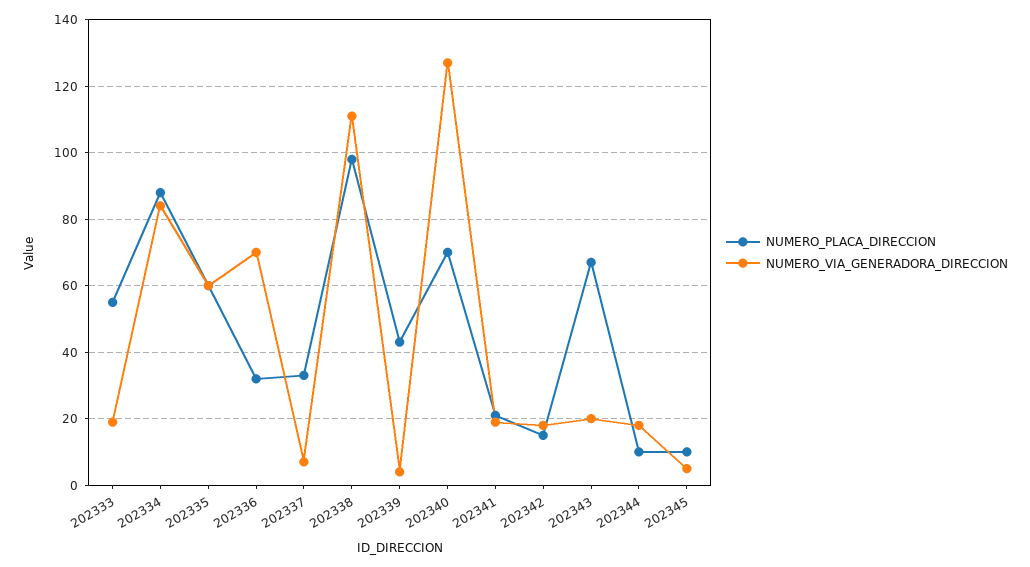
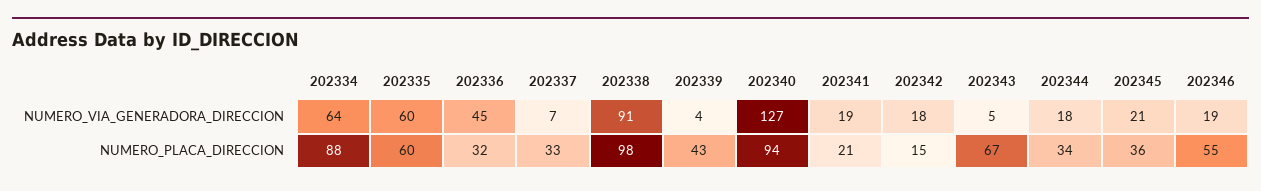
NUMERO_PLACA_DIRECCION, 202333: 55 -> none
NUMERO_VIA_GENERADORA_DIRECCION, 202333: 20 -> none
NUMERO_VIA_GENERADORA_DIRECCION, 202334: 85 -> 64
NUMERO_VIA_GENERADORA_DIRECCION, 202336: 70 -> 45
NUMERO_VIA_GENERADORA_DIRECCION, 202338: 110 -> 91
NUMERO_PLACA_DIRECCION, 202340: 70 -> 94
NUMERO_VIA_GENERADORA_DIRECCION, 202343: 20 -> 5
NUMERO_PLACA_DIRECCION, 202344: 10 -> 34
NUMERO_PLACA_DIRECCION, 202345: 10 -> 36
NUMERO_VIA_GENERADORA_DIRECCION, 202345: 5 -> 21
NUMERO_VIA_GENERADORA_DIRECCION, 202346: none -> 19
NUMERO_PLACA_DIRECCION, 202346: none -> 55

